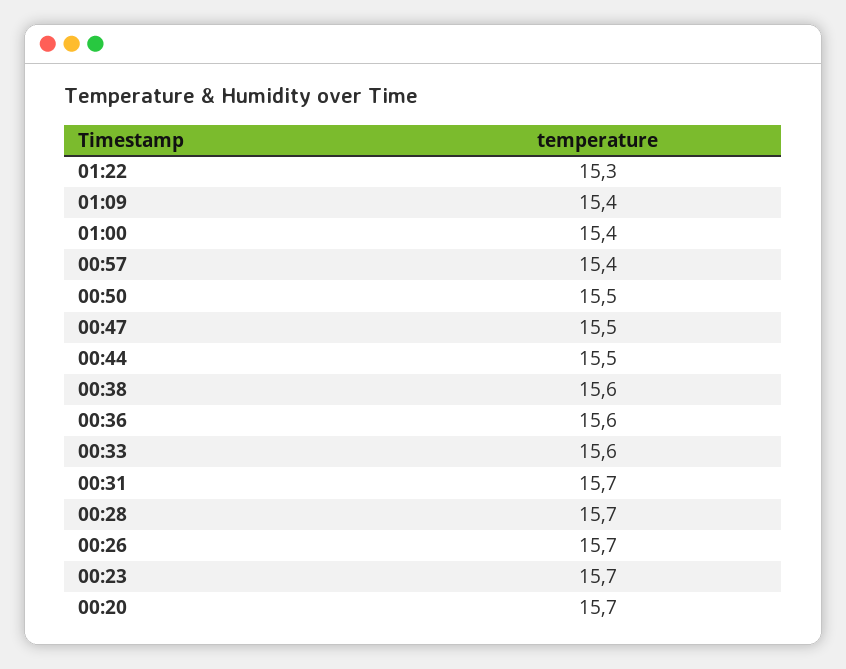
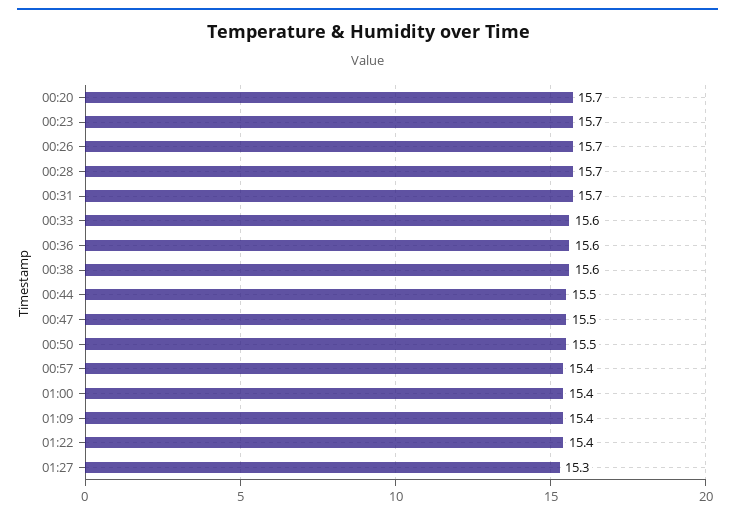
01:22: 15.3 -> 15.4
01:27: none -> 15.3

